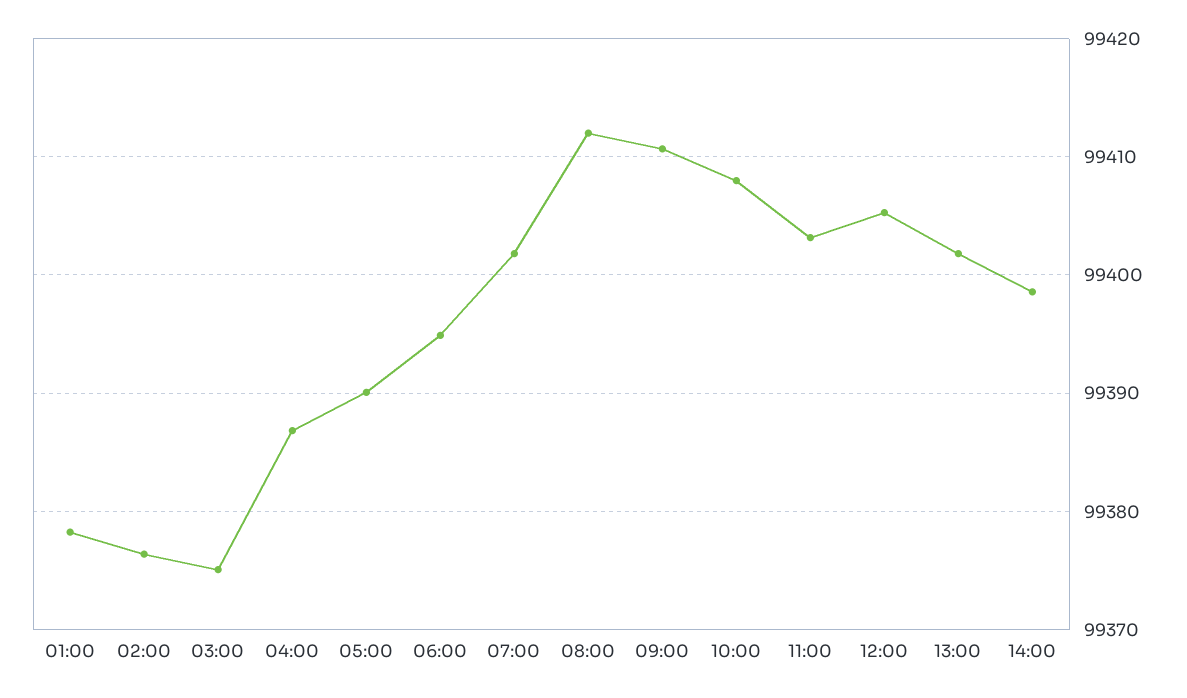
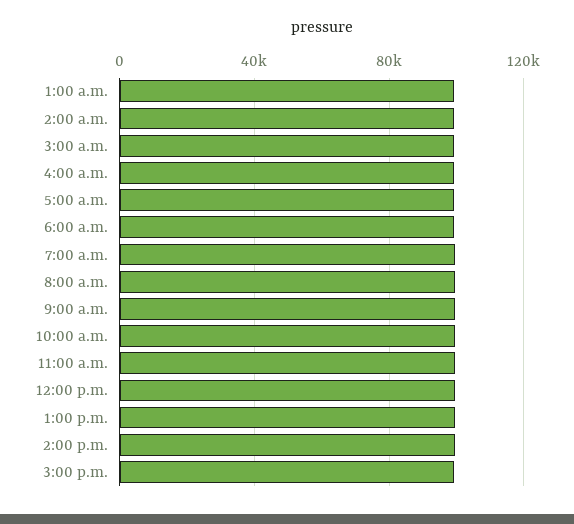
3:00 p.m.: none -> 100000

